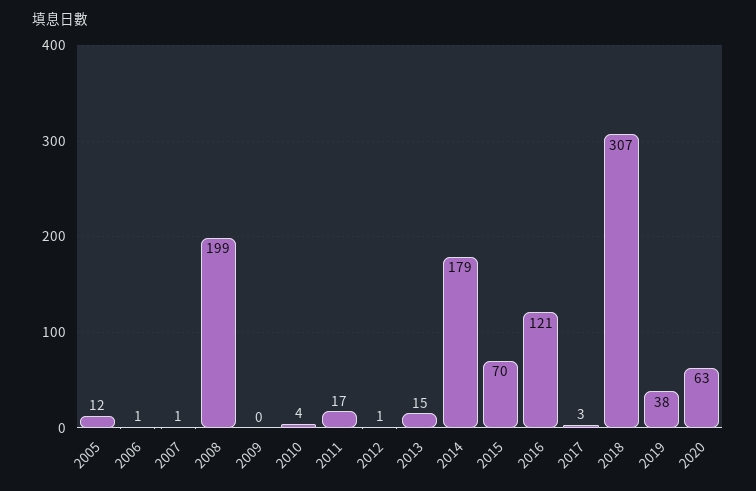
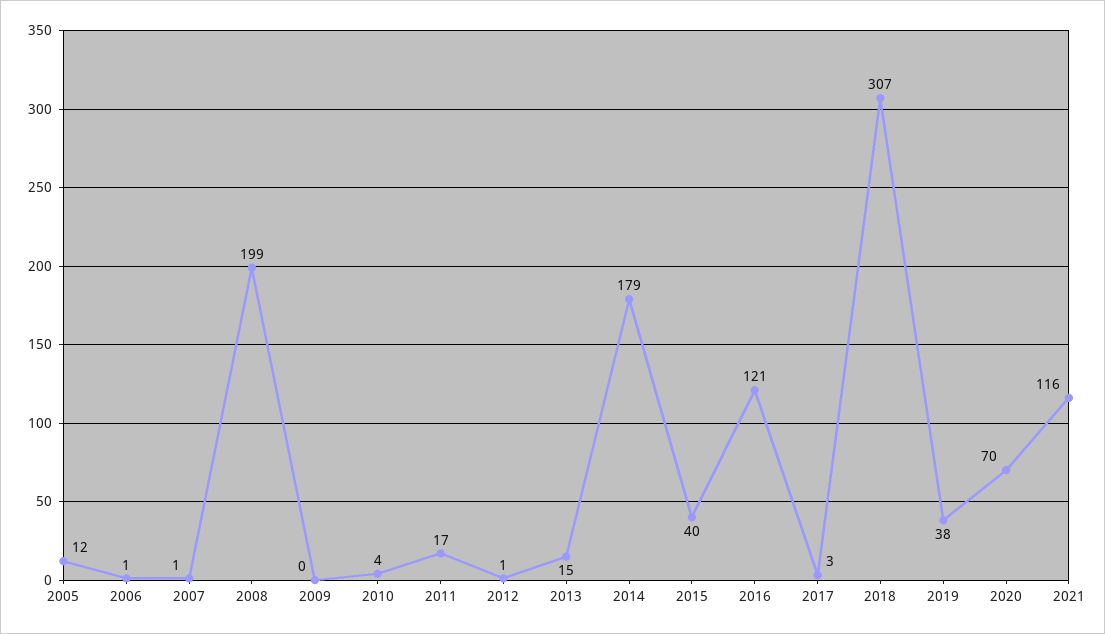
2015: 70 -> 40
2020: 63 -> 70
2021: none -> 116

